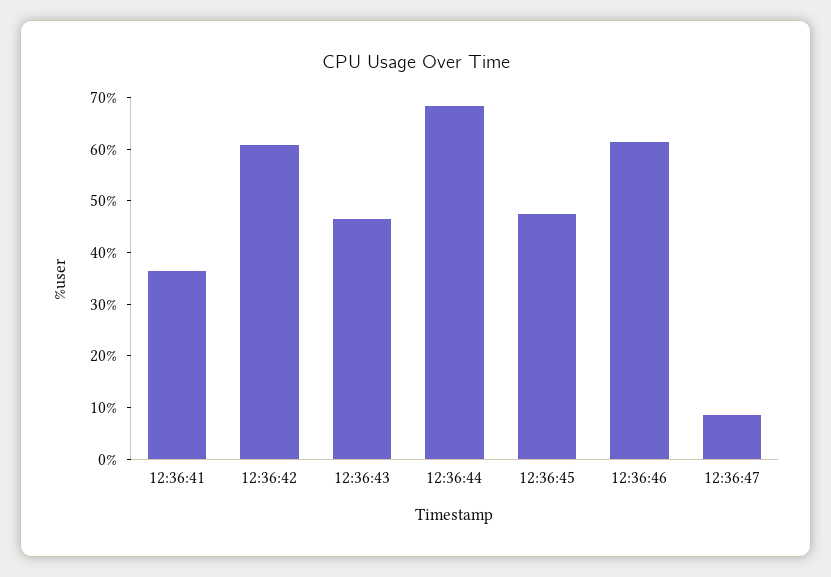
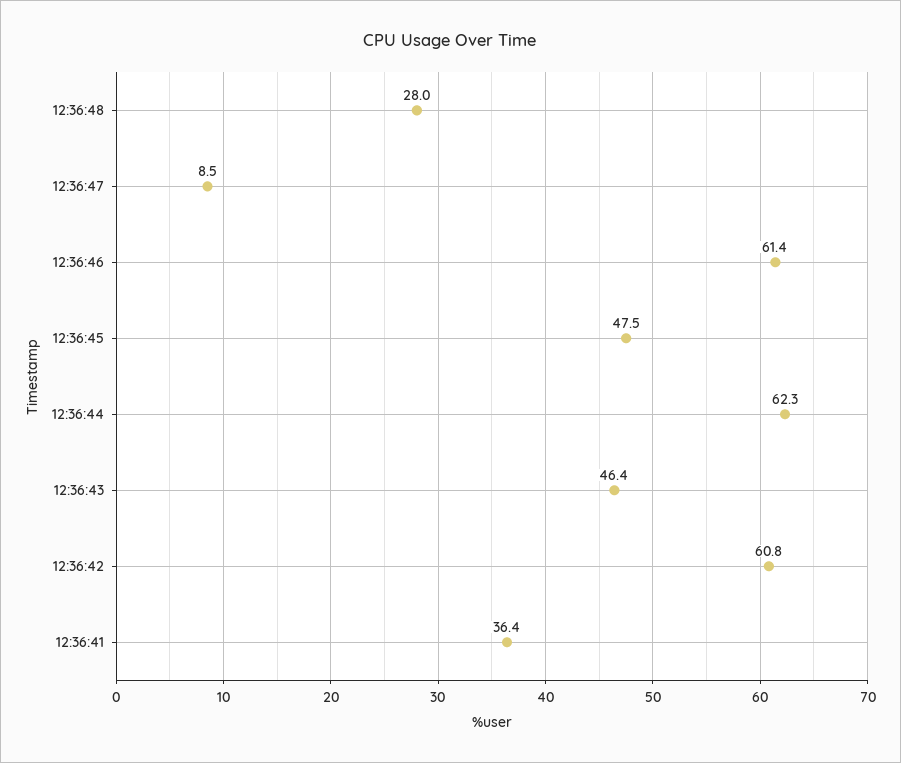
12:36:44: 68 -> 62.3
12:36:48: none -> 28

